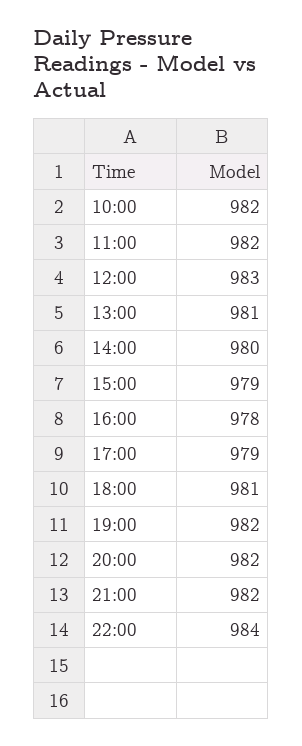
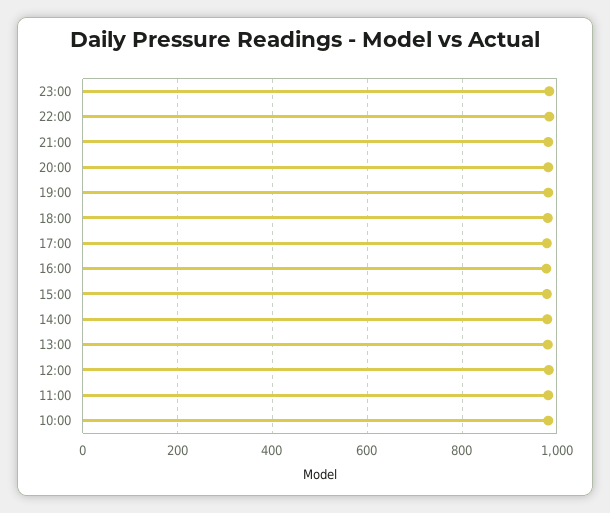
23:00: none -> 980

